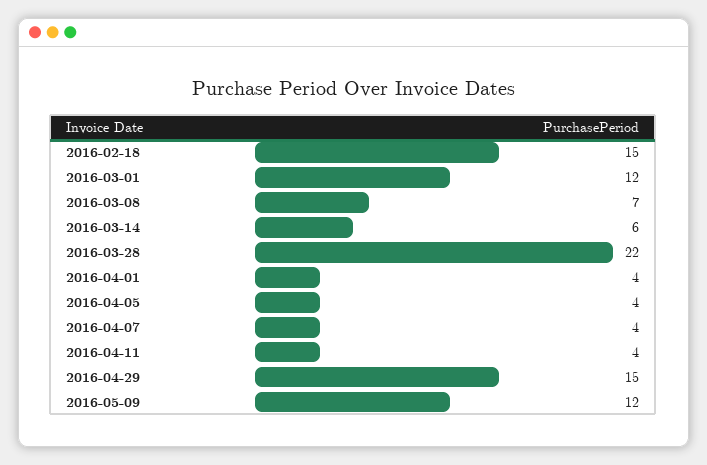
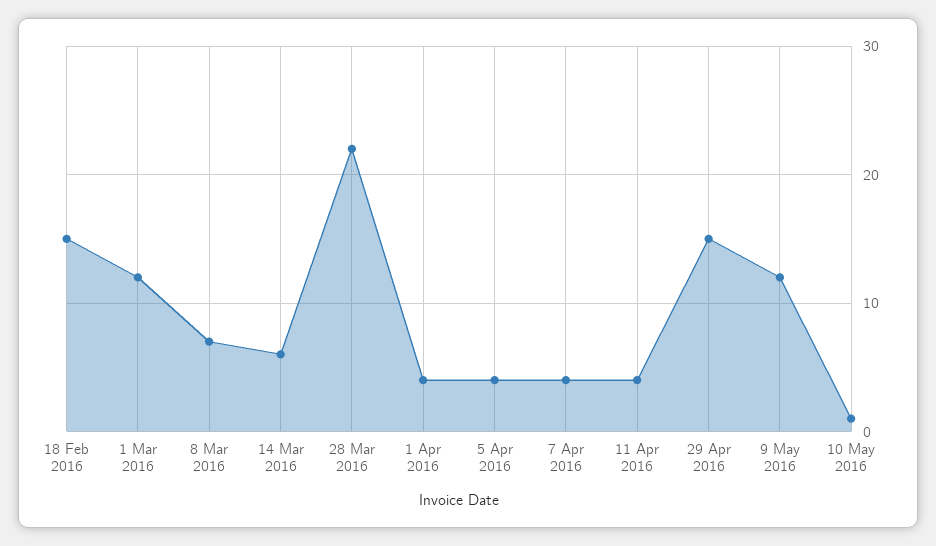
10 May 2016: none -> 1

